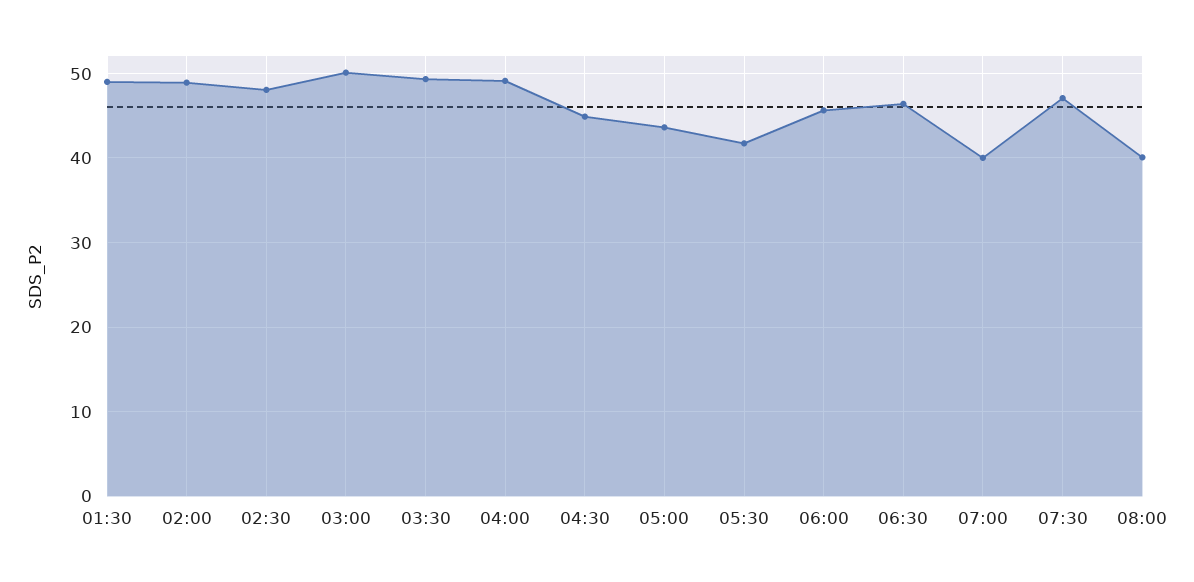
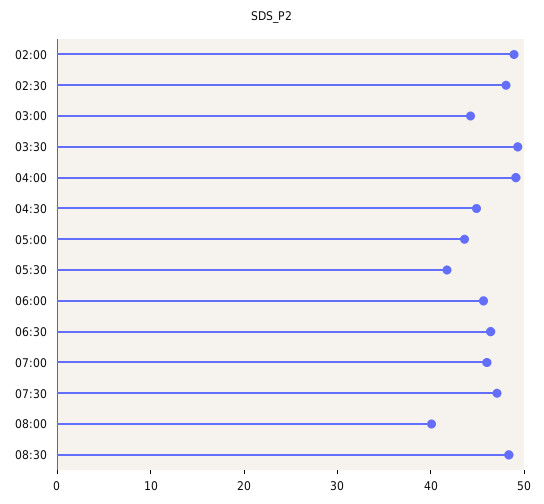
01:30: 49 -> none
03:00: 50 -> 44
07:00: 40 -> 46
08:30: none -> 48

